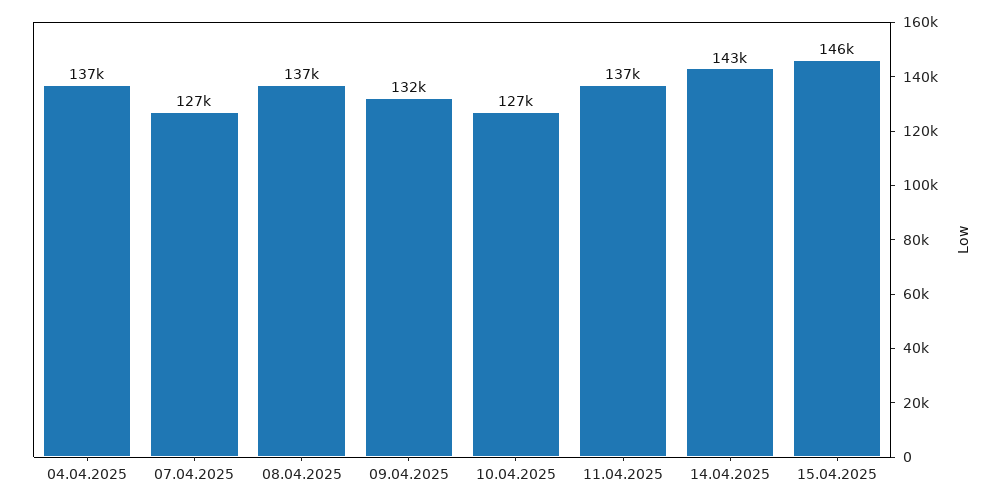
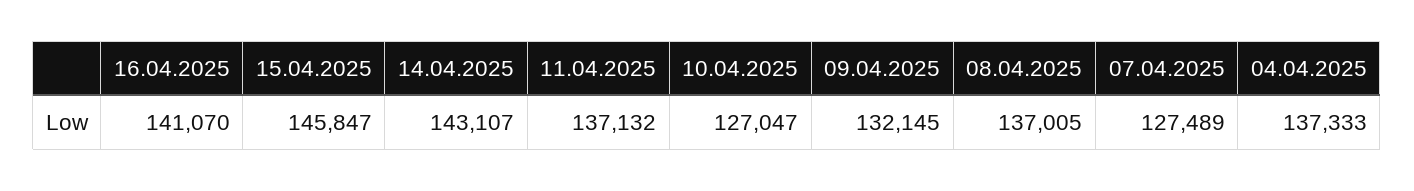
16.04.2025: none -> 141070

